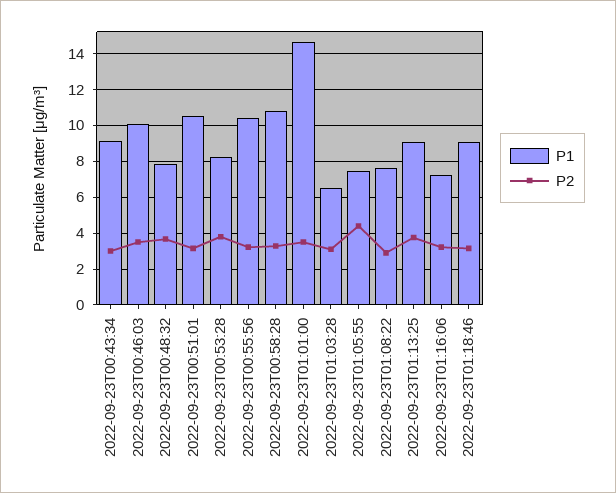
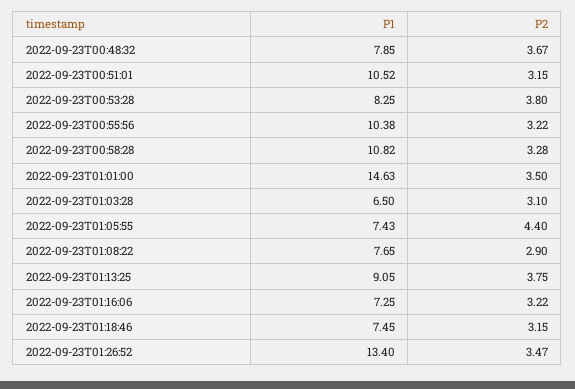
P1, 2022-09-23T00:43:34: 9 -> none
P2, 2022-09-23T00:43:34: 3 -> none
P1, 2022-09-23T00:46:03: 10 -> none
P2, 2022-09-23T00:46:03: 3.5 -> none
P1, 2022-09-23T01:18:46: 9 -> 7.45
P1, 2022-09-23T01:26:52: none -> 13.4
P2, 2022-09-23T01:26:52: none -> 3.47

